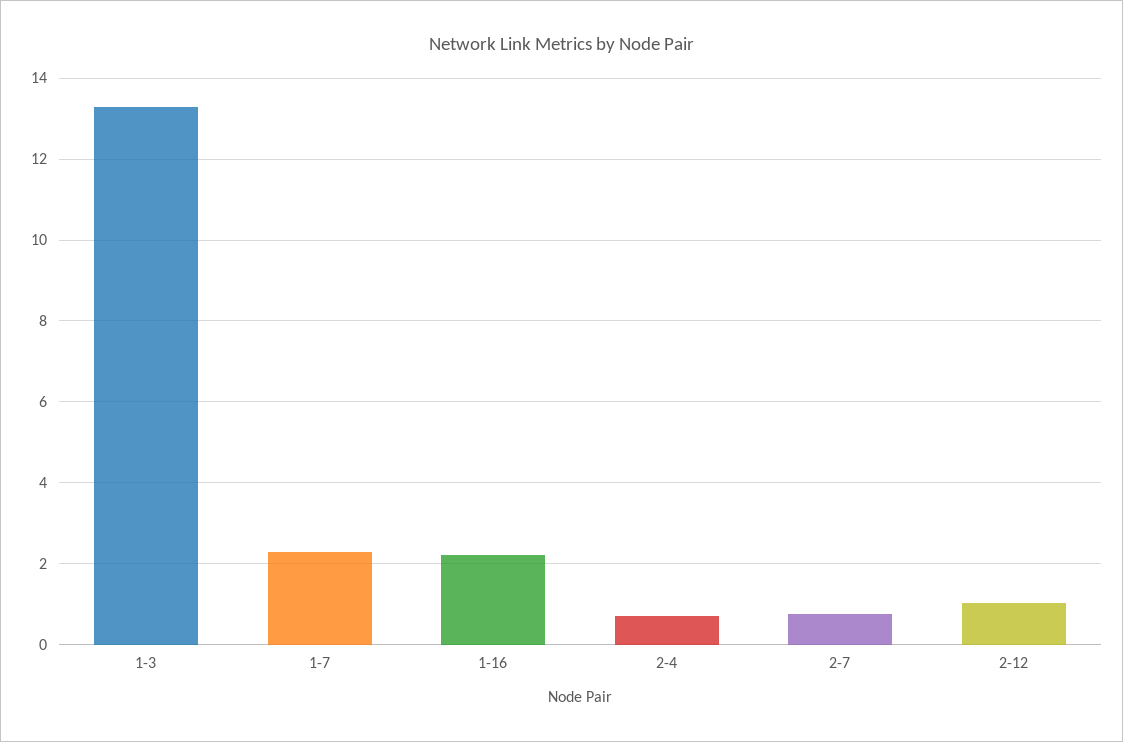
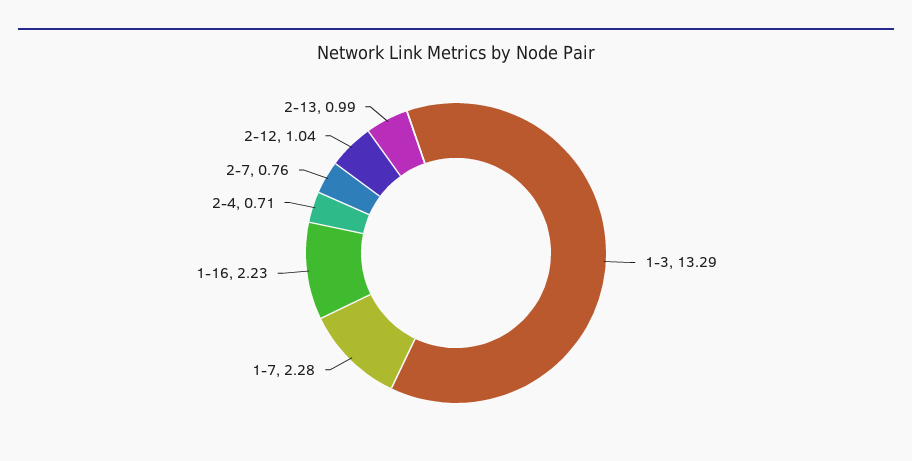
2-13: none -> 0.99

